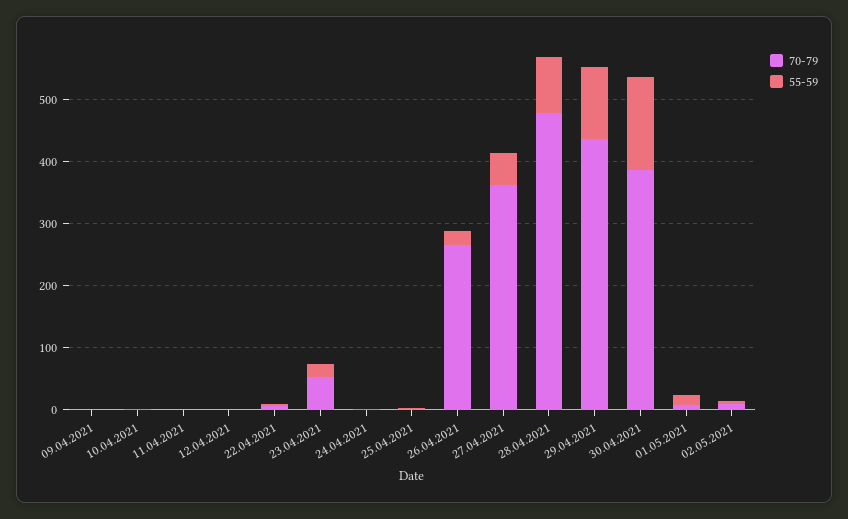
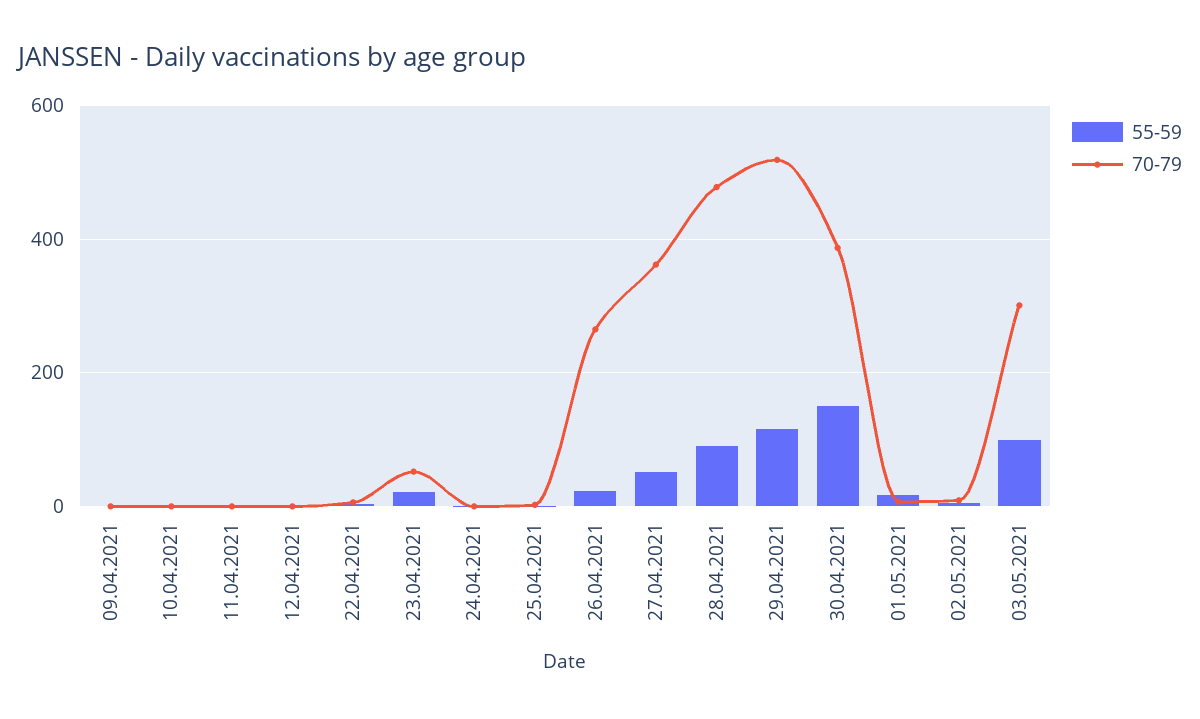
70-79, 29.04.2021: 440 -> 520
55-59, 03.05.2021: none -> 100
70-79, 03.05.2021: none -> 300

